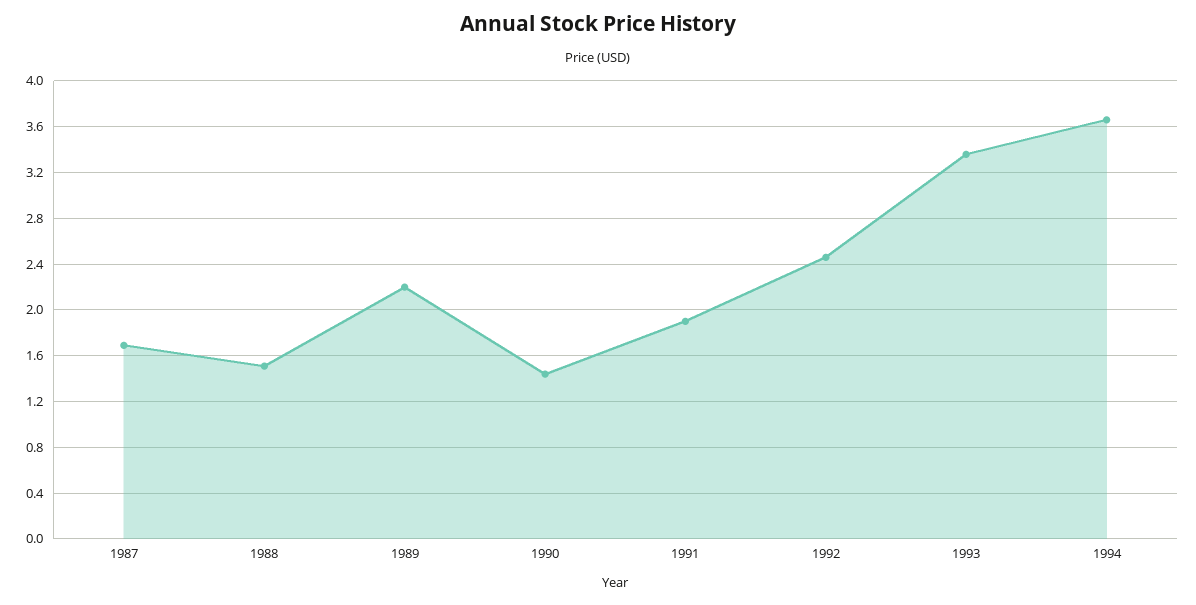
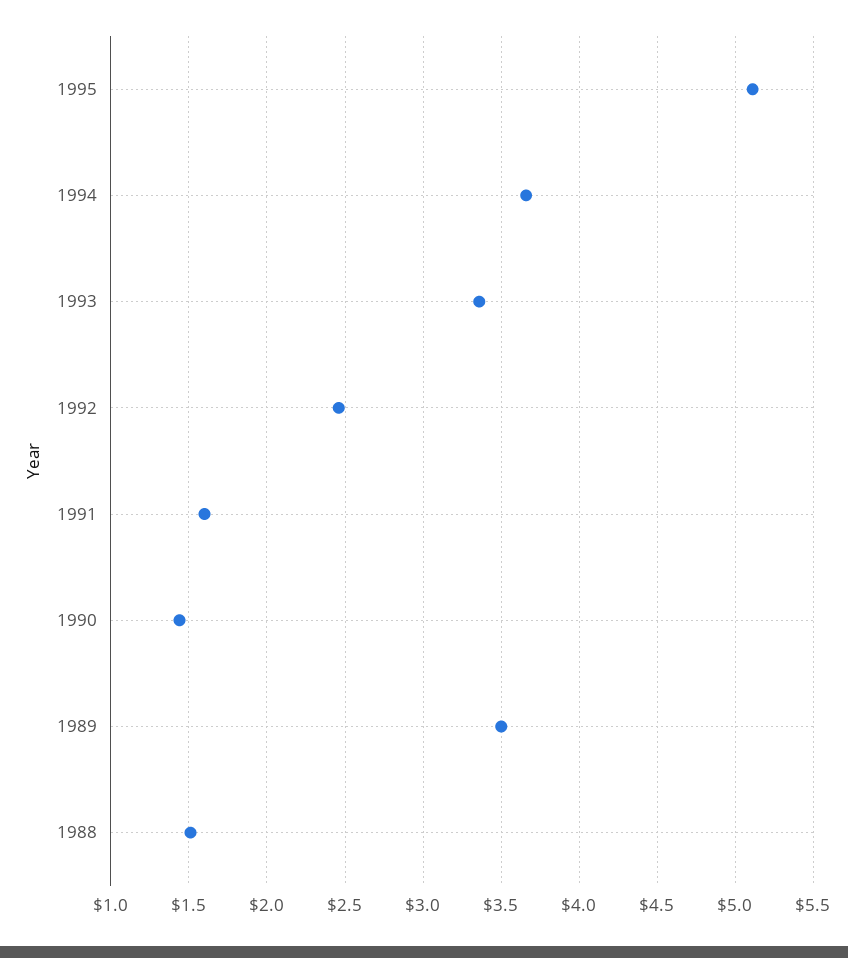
1987: 1.7 -> none
1989: 2.2 -> 3.5
1991: 1.9 -> 1.6
1995: none -> 5.1

